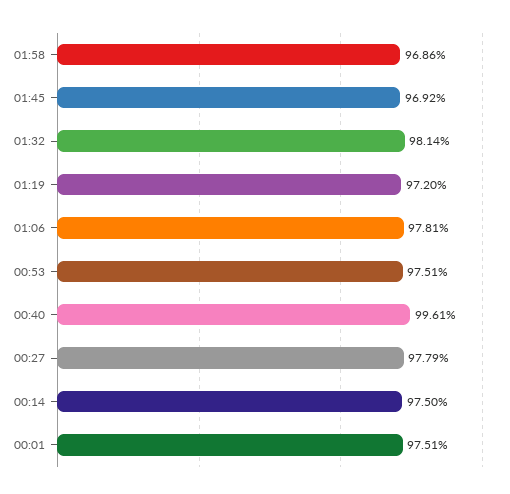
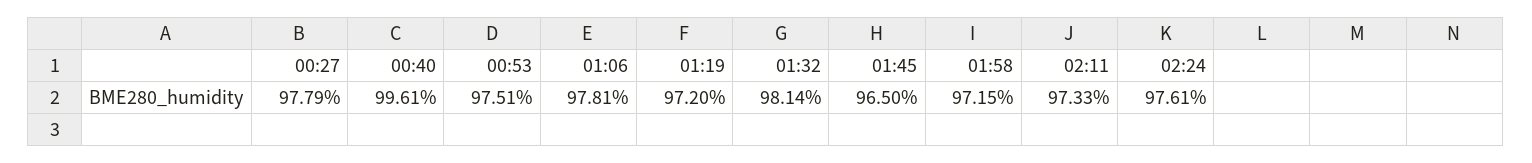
01:58: 96.86 -> 97.15
01:45: 96.92 -> 96.5
00:14: 97.5 -> none
00:01: 97.51 -> none
02:11: none -> 97.33
02:24: none -> 97.61

